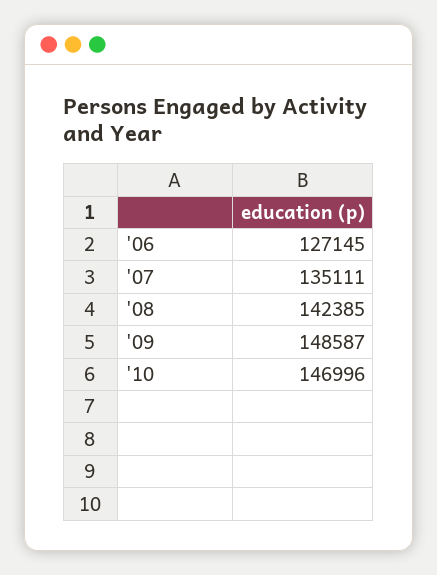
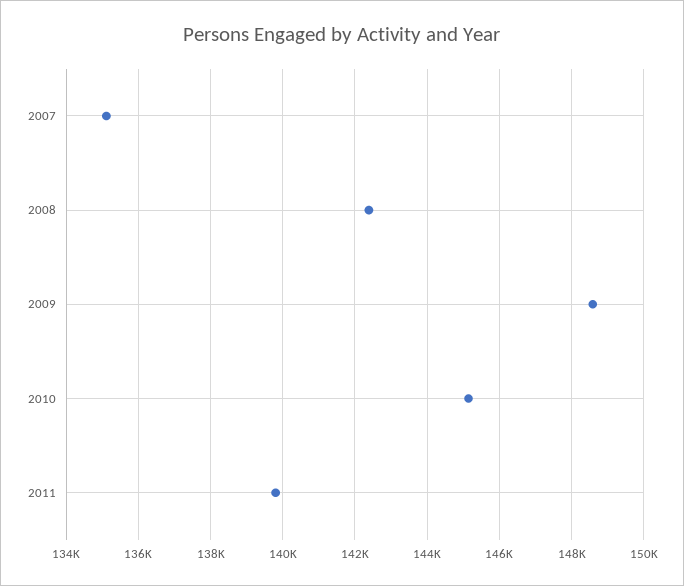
'06: 127145 -> none
'10: 146996 -> 145200
2011: none -> 139800

